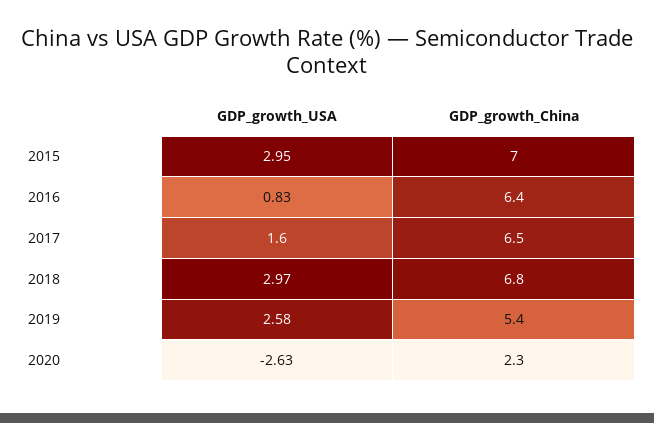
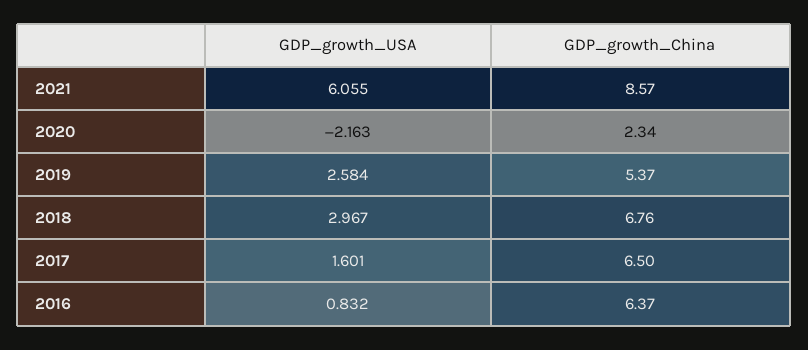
GDP_growth_USA, 2015: 2.95 -> none
GDP_growth_China, 2015: 7 -> none
GDP_growth_USA, 2020: -2.63 -> -2.163
GDP_growth_USA, 2021: none -> 6.055
GDP_growth_China, 2021: none -> 8.57

